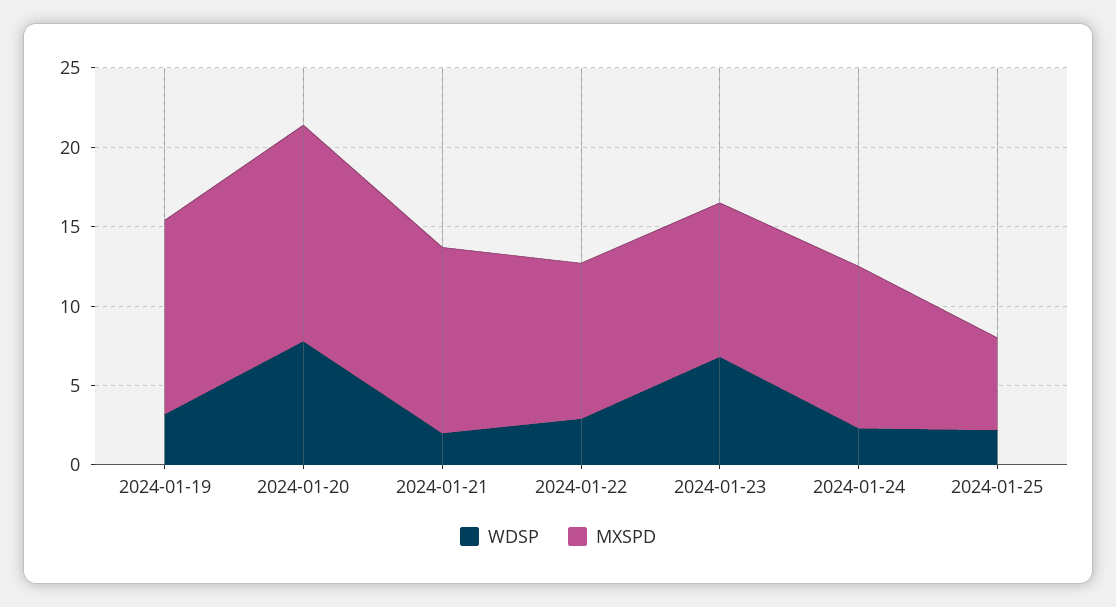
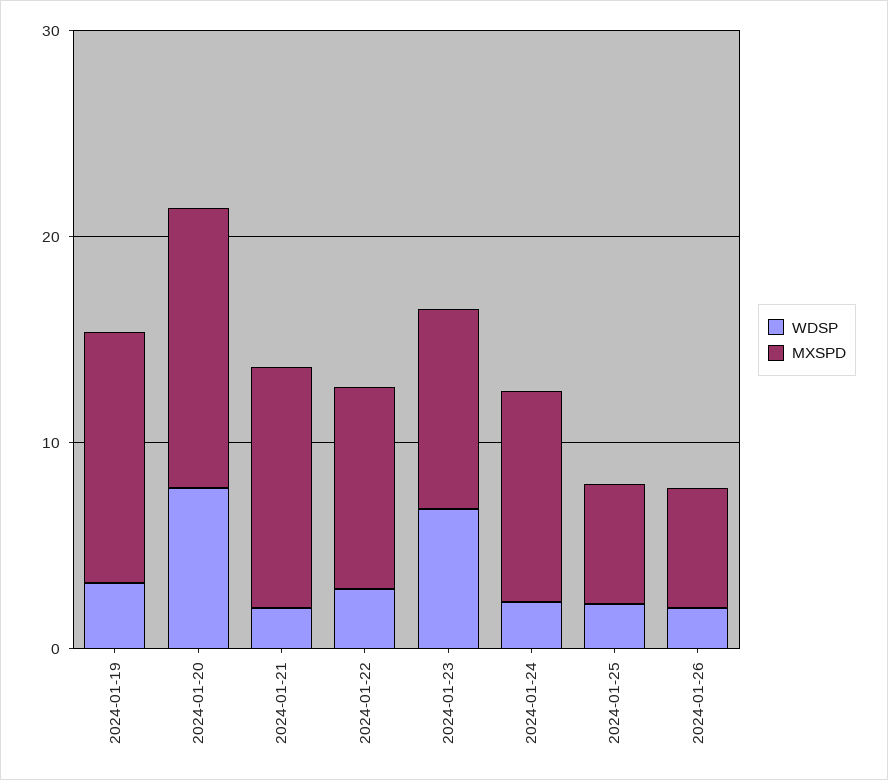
WDSP, 2024-01-26: none -> 2
MXSPD, 2024-01-26: none -> 6

